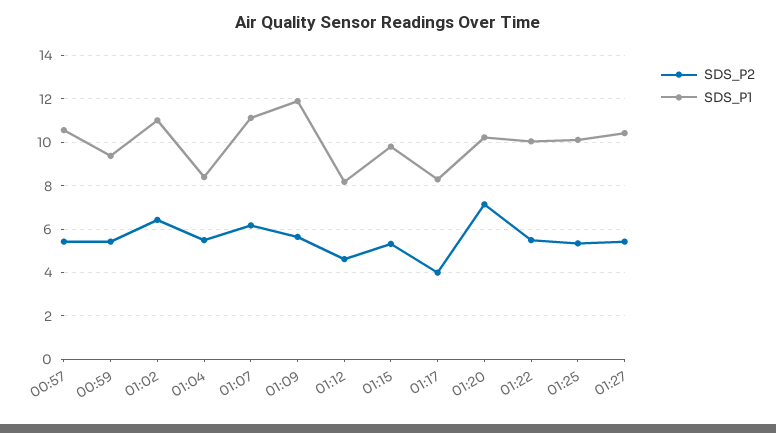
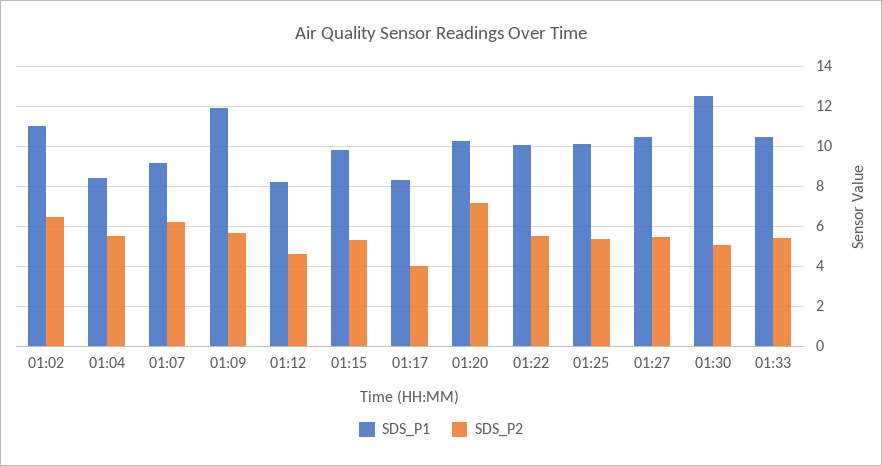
SDS_P2, 00:57: 5.5 -> none
SDS_P1, 00:57: 10.5 -> none
SDS_P2, 00:59: 5.5 -> none
SDS_P1, 00:59: 9.5 -> none
SDS_P1, 01:07: 11 -> 9
SDS_P1, 01:30: none -> 12.5
SDS_P2, 01:30: none -> 5
SDS_P1, 01:33: none -> 10.5
SDS_P2, 01:33: none -> 5.5

